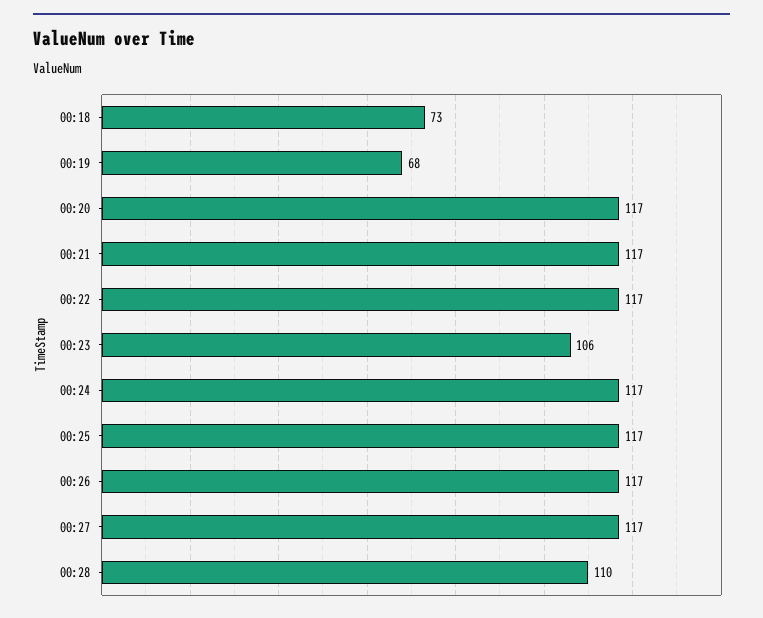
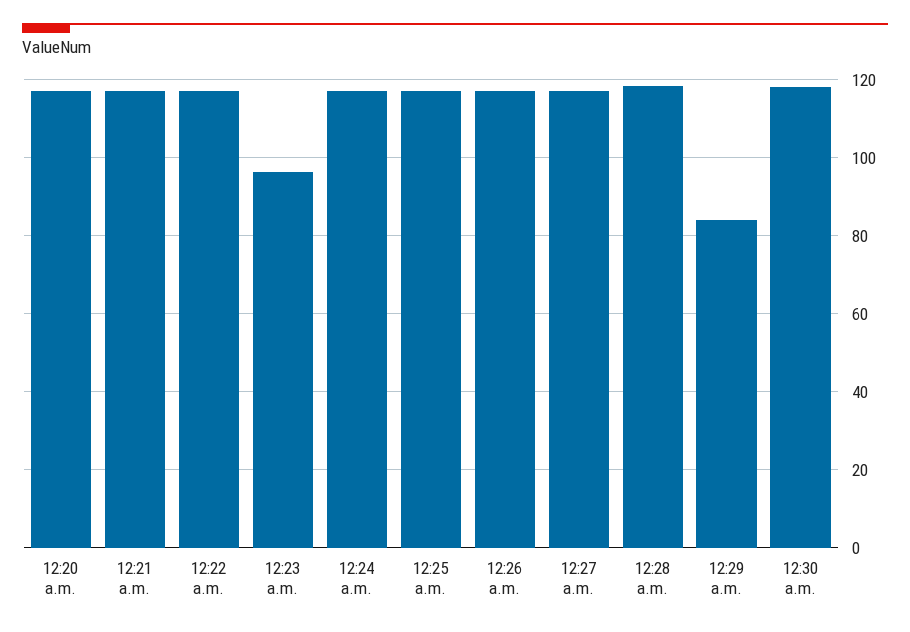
00:18: 73 -> none
00:19: 68 -> none
00:23: 106 -> 96
00:28: 110 -> 118
12:29 a.m.: none -> 84
12:30 a.m.: none -> 118

